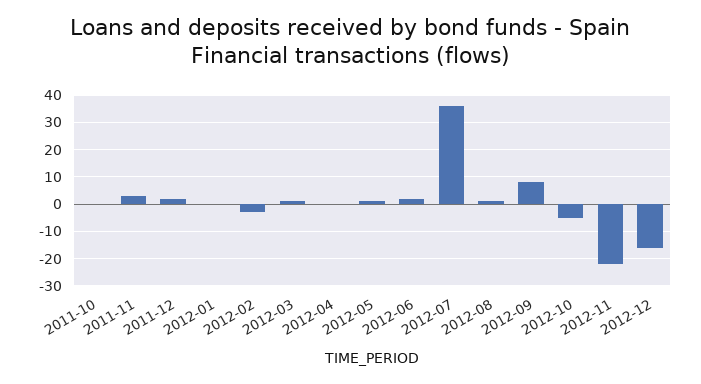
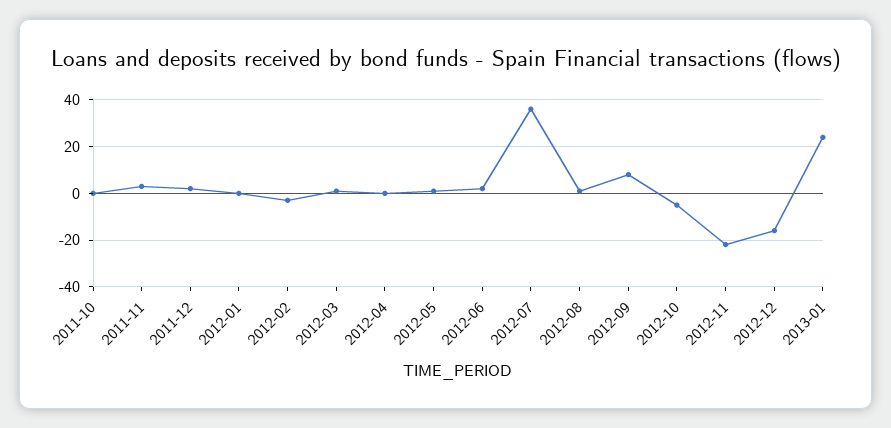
2013-01: none -> 25

